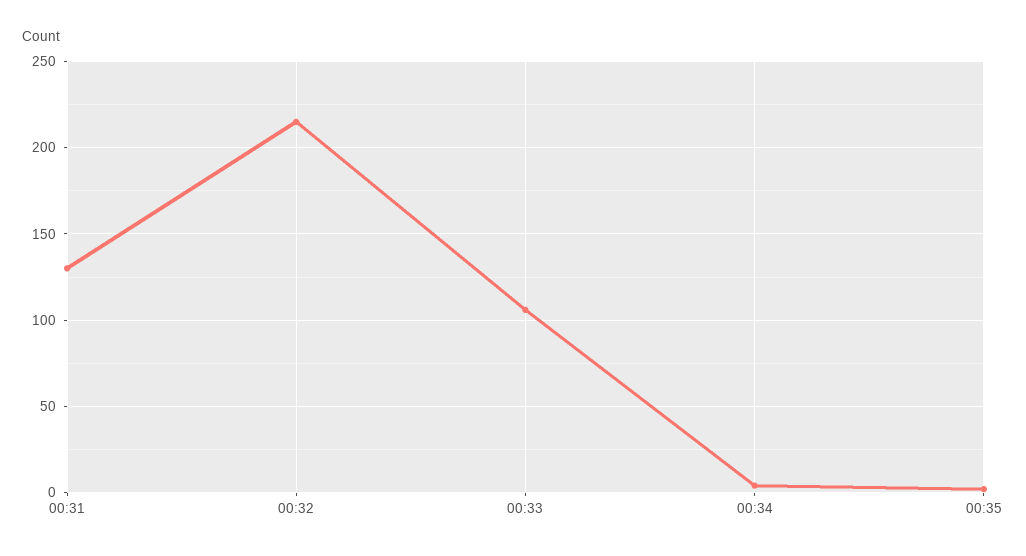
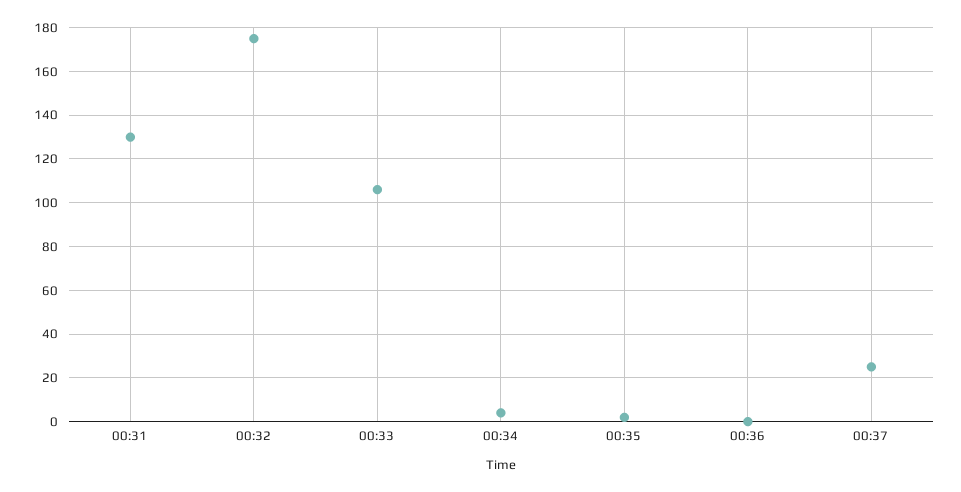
00:32: 215 -> 175
00:36: none -> 0
00:37: none -> 25

